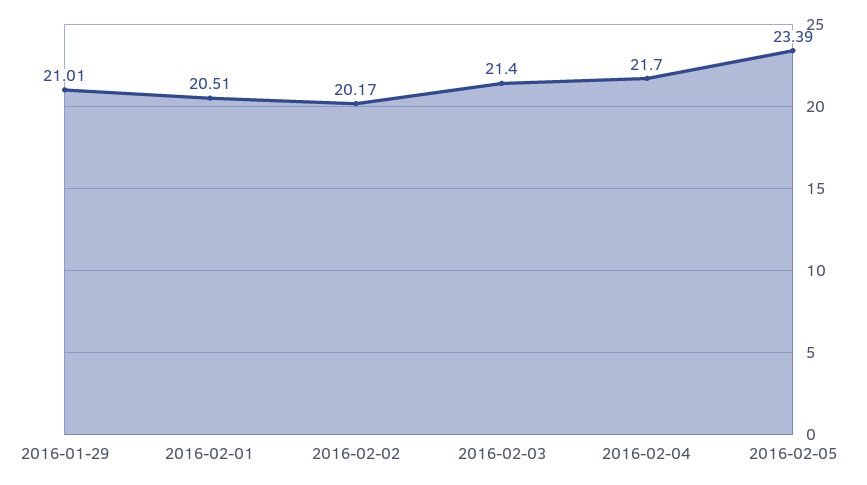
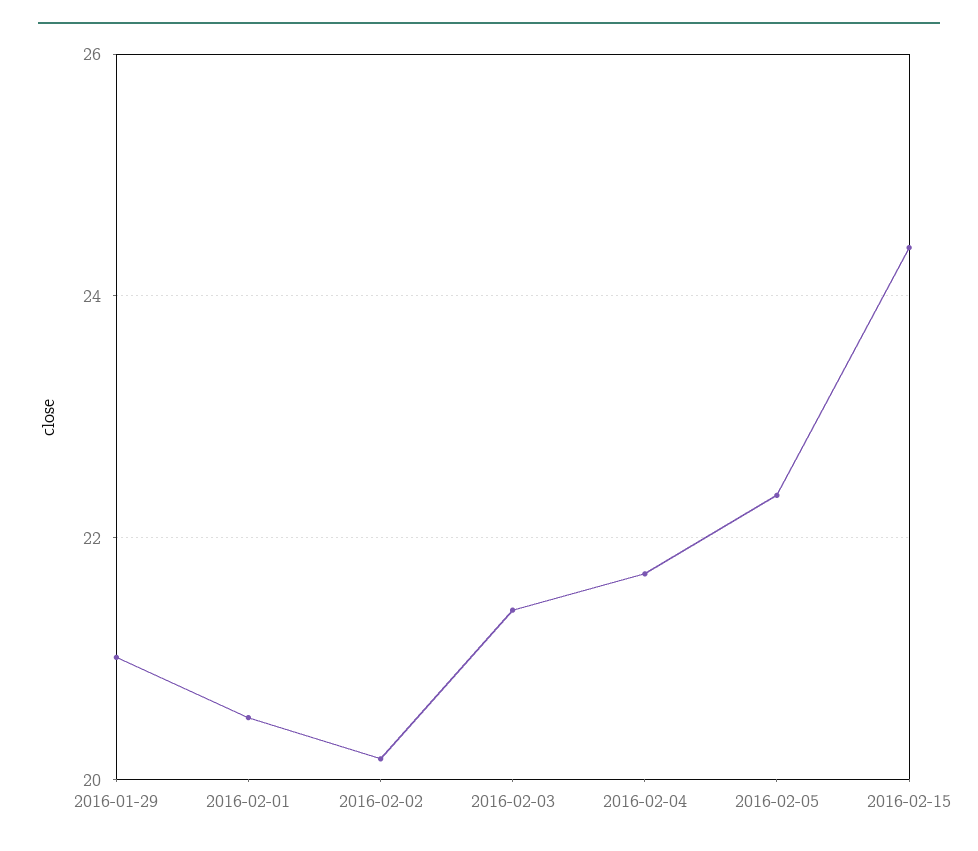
2016-02-05: 23.39 -> 22.4
2016-02-15: none -> 24.4

